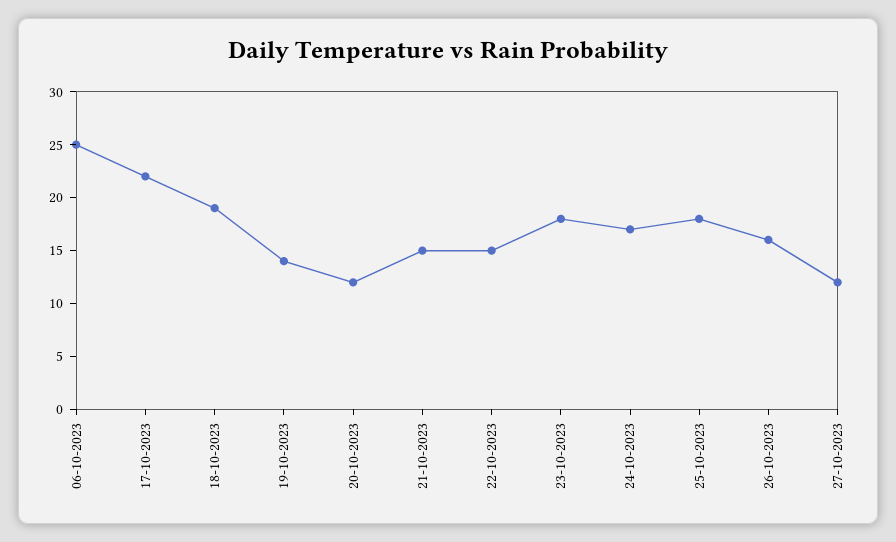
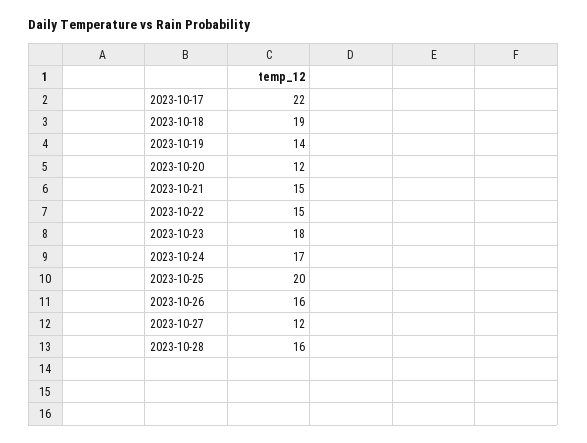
06-10-2023: 25 -> none
25-10-2023: 18 -> 20
2023-10-28: none -> 16

